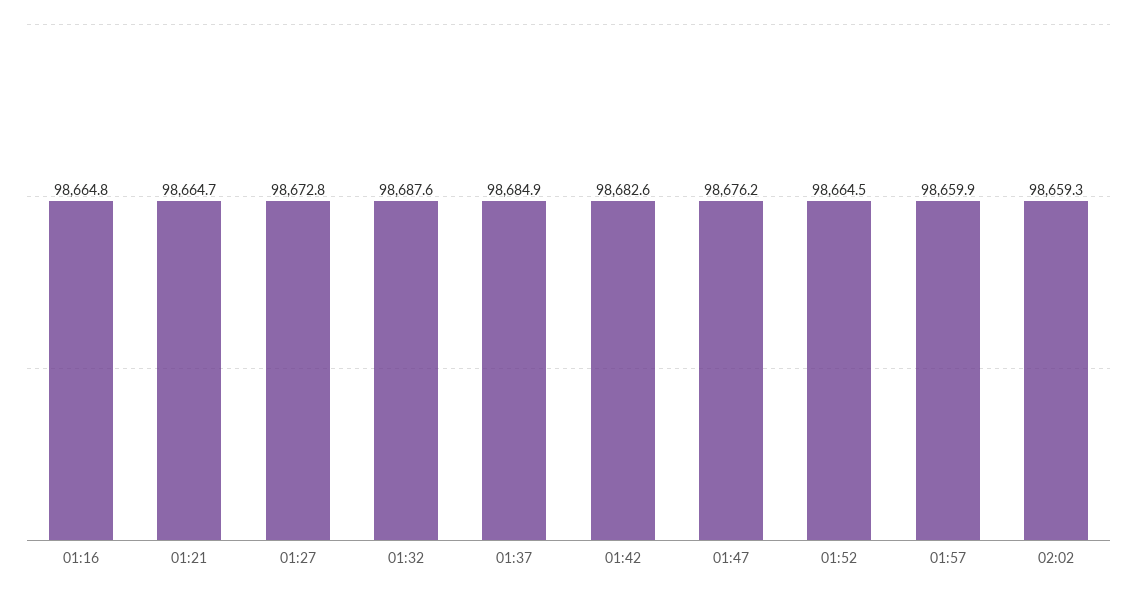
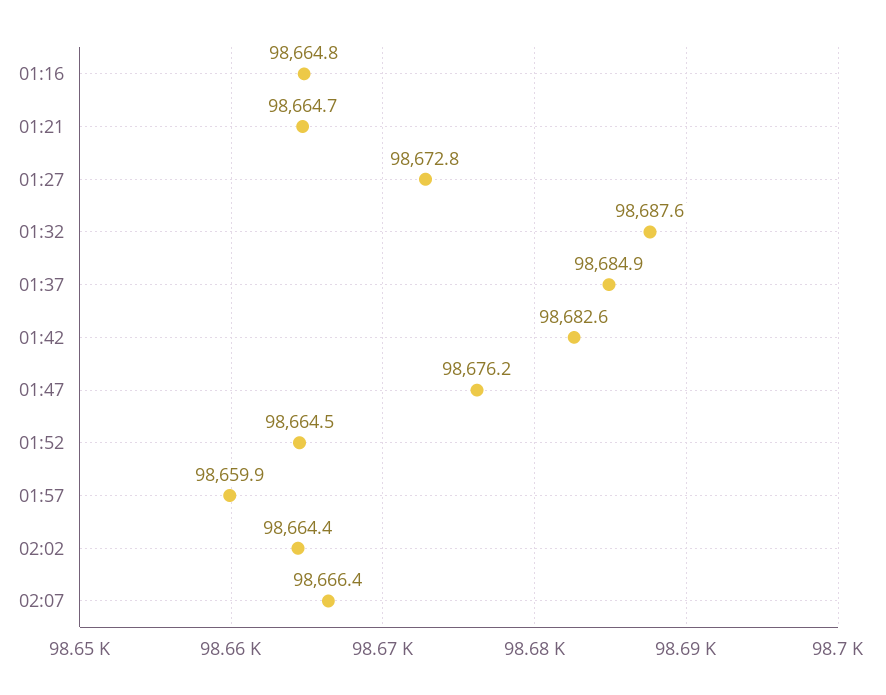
02:02: 98659.3 -> 98664.4
02:07: none -> 98666.4

